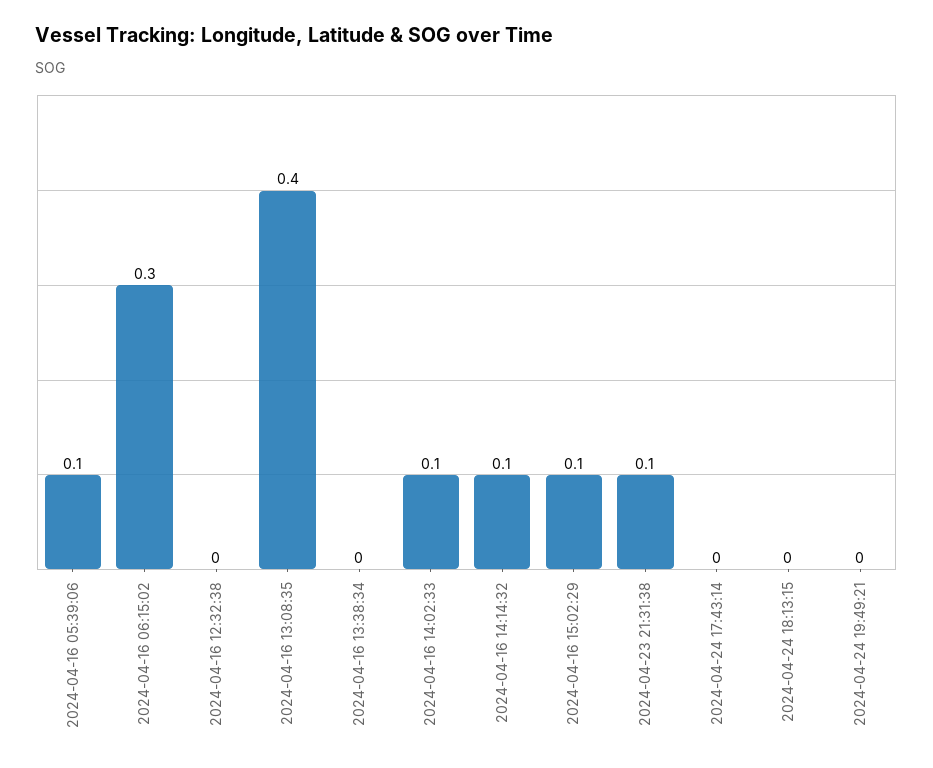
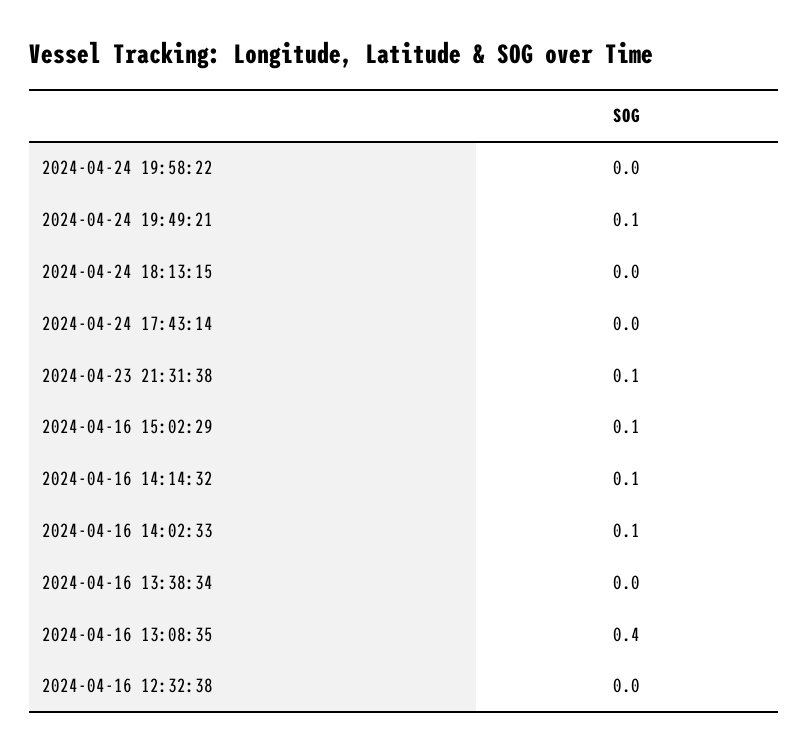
2024-04-16 05:39:06: 0.1 -> none
2024-04-16 06:15:02: 0.3 -> none
2024-04-24 19:49:21: 0 -> 0.1
2024-04-24 19:58:22: none -> 0

